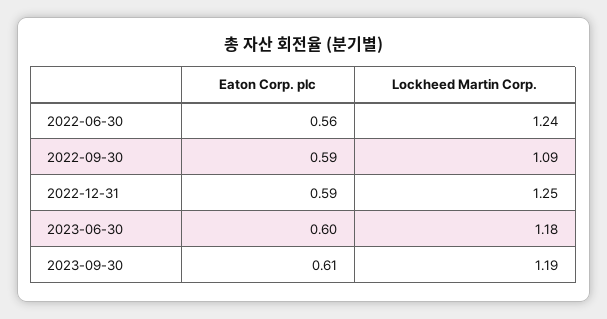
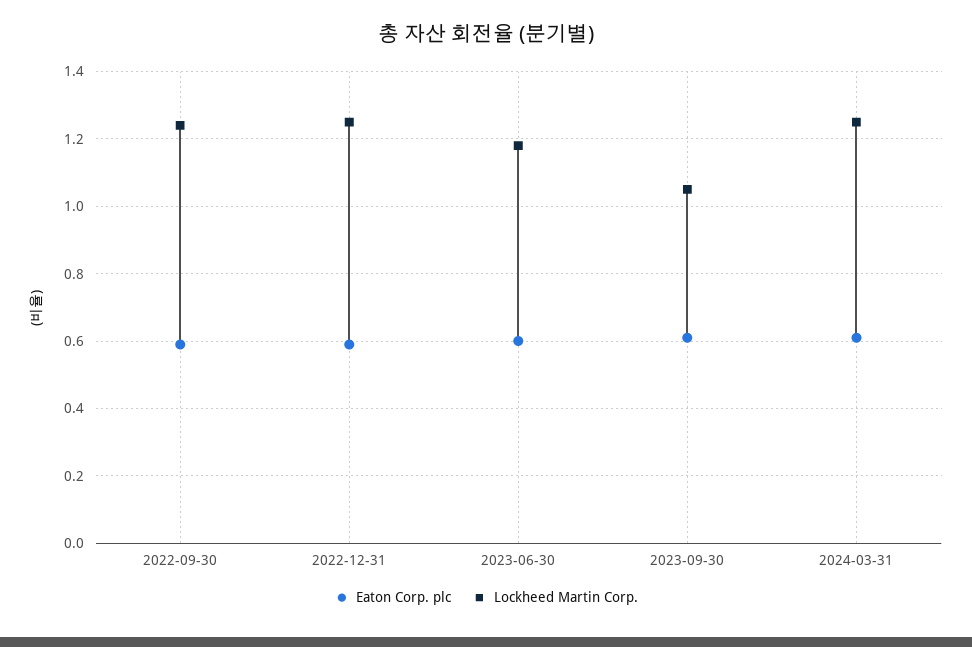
Eaton Corp. plc, 2022-06-30: 0.56 -> none
Lockheed Martin Corp., 2022-06-30: 1.24 -> none
Lockheed Martin Corp., 2022-09-30: 1.09 -> 1.25
Lockheed Martin Corp., 2023-09-30: 1.19 -> 1.05
Eaton Corp. plc, 2024-03-31: none -> 0.6
Lockheed Martin Corp., 2024-03-31: none -> 1.25

